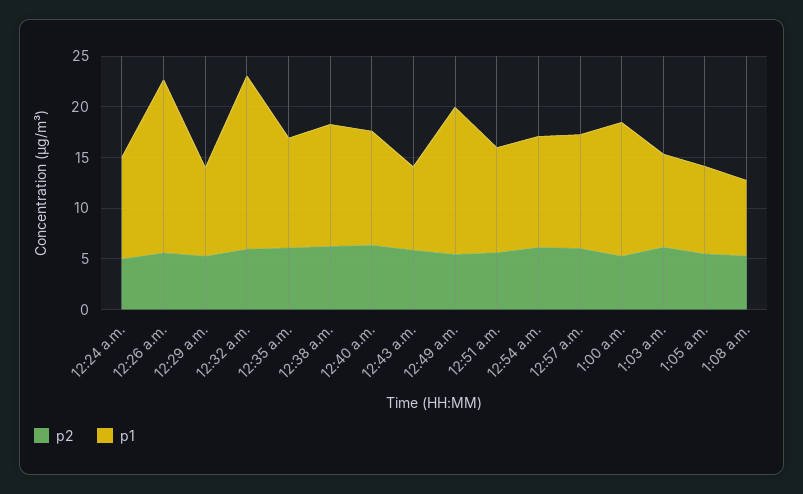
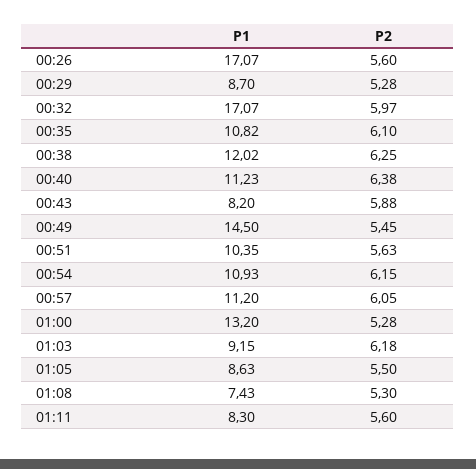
p2, 12:24 a.m.: 5 -> none
p1, 12:24 a.m.: 10 -> none
p1, 01:11: none -> 8.3
p2, 01:11: none -> 5.6

